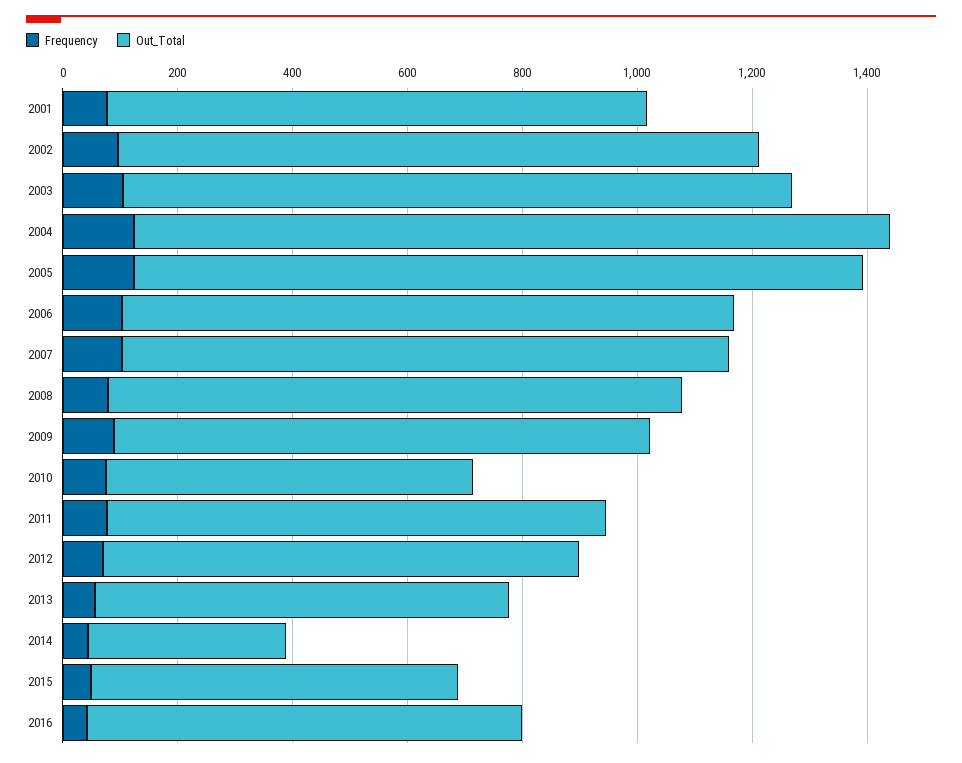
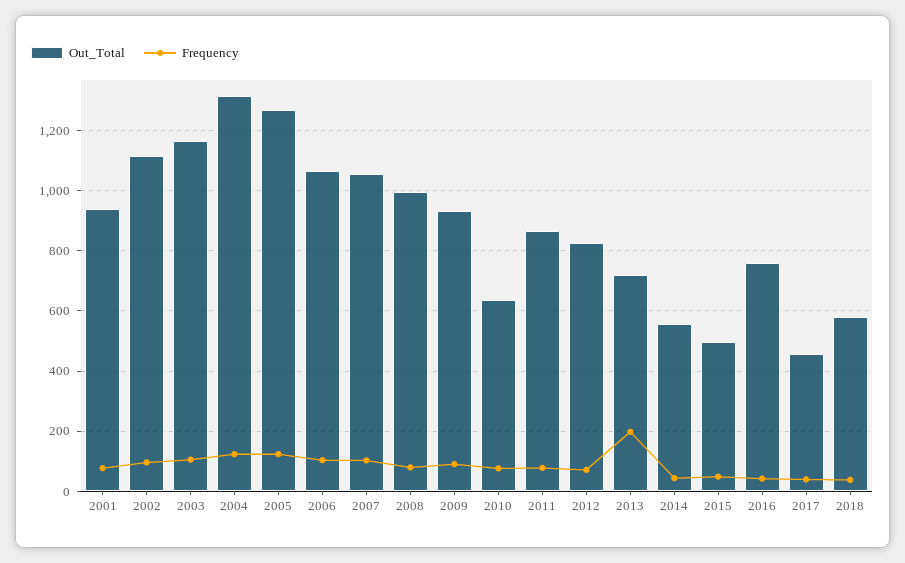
Frequency, 2013: 50 -> 200
Out_Total, 2014: 350 -> 560
Out_Total, 2015: 650 -> 500
Out_Total, 2017: none -> 460
Frequency, 2017: none -> 40
Out_Total, 2018: none -> 580
Frequency, 2018: none -> 40

